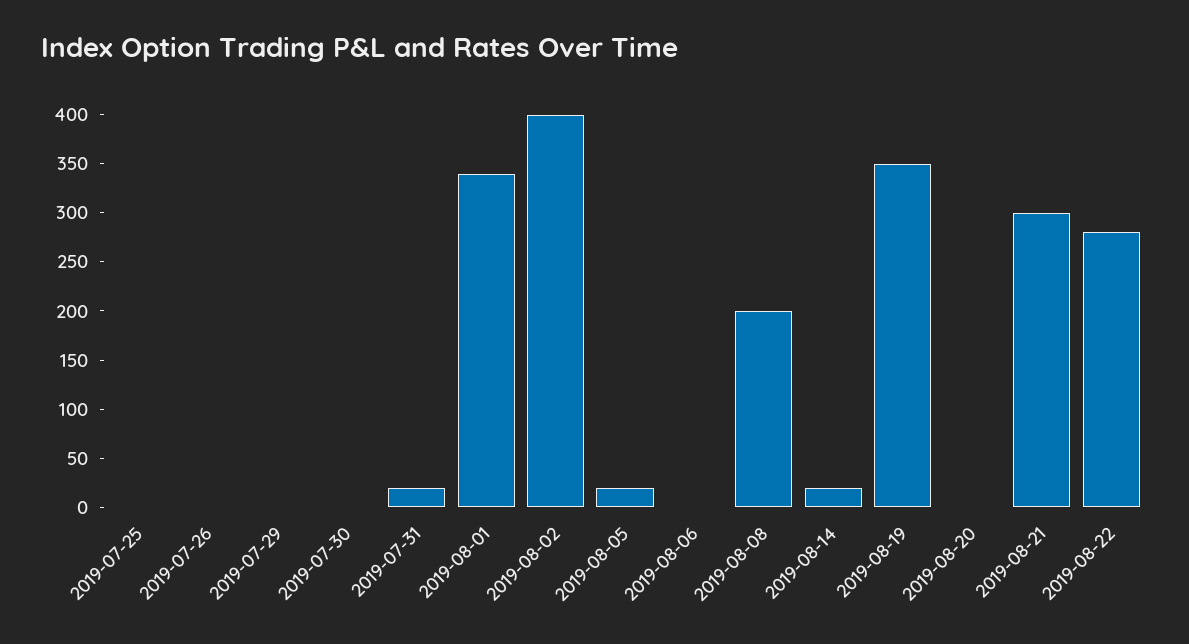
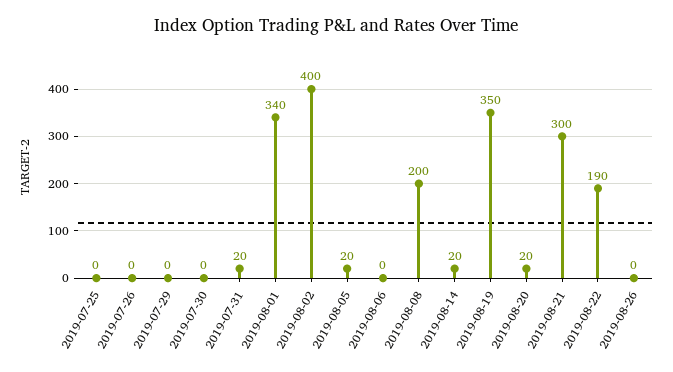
2019-08-20: 0 -> 20
2019-08-22: 280 -> 190
2019-08-26: none -> 0

